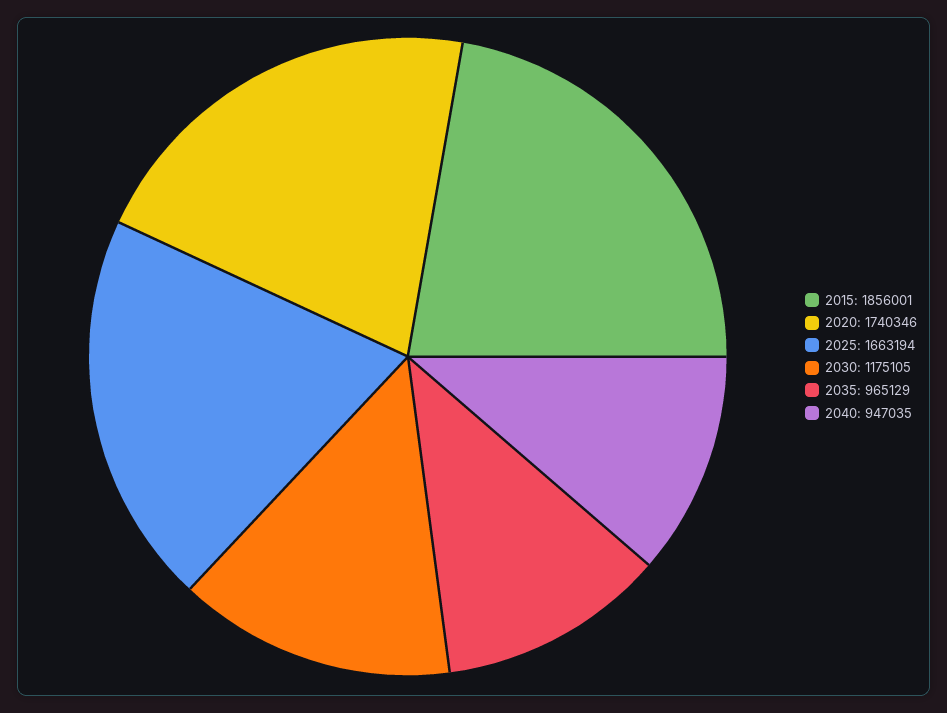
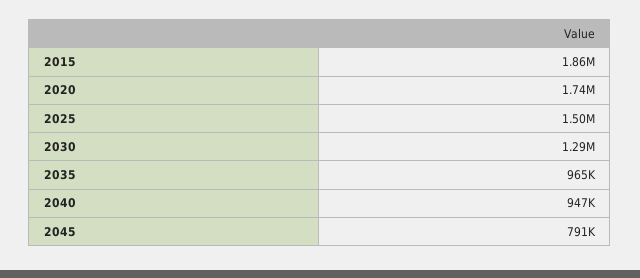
2025: 1663194 -> 1500000
2030: 1175105 -> 1290000
2045: none -> 791000

